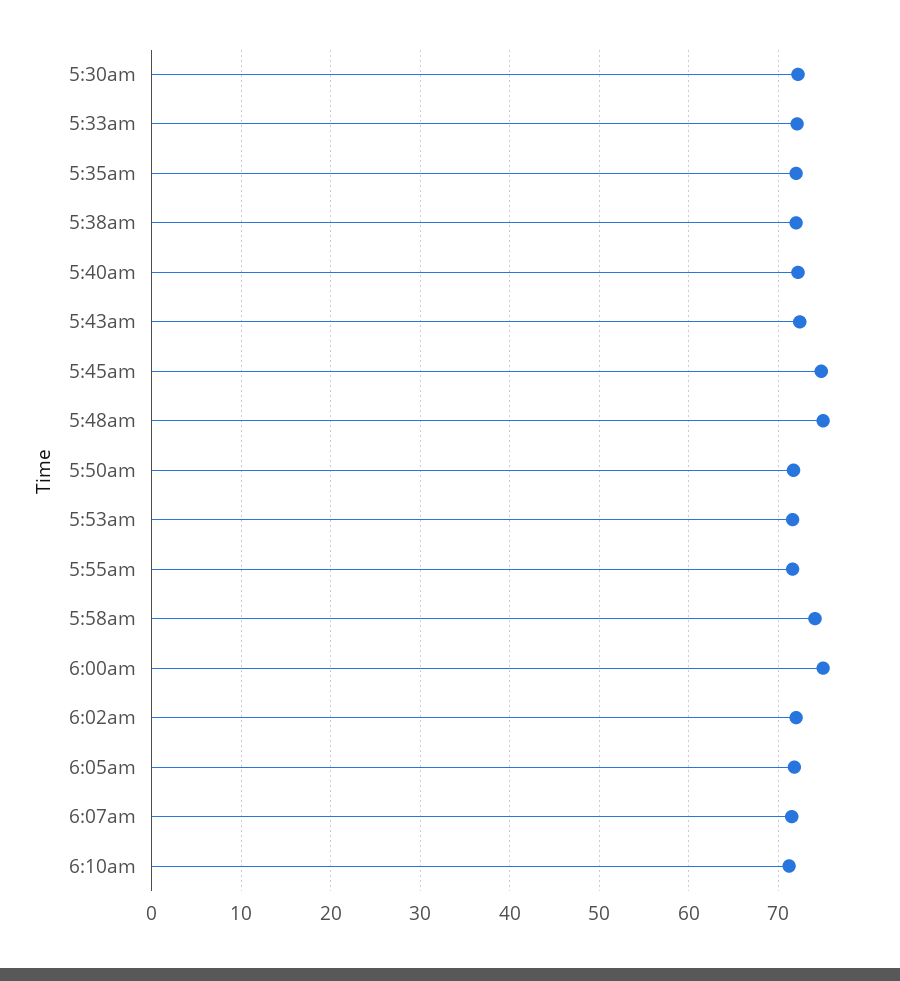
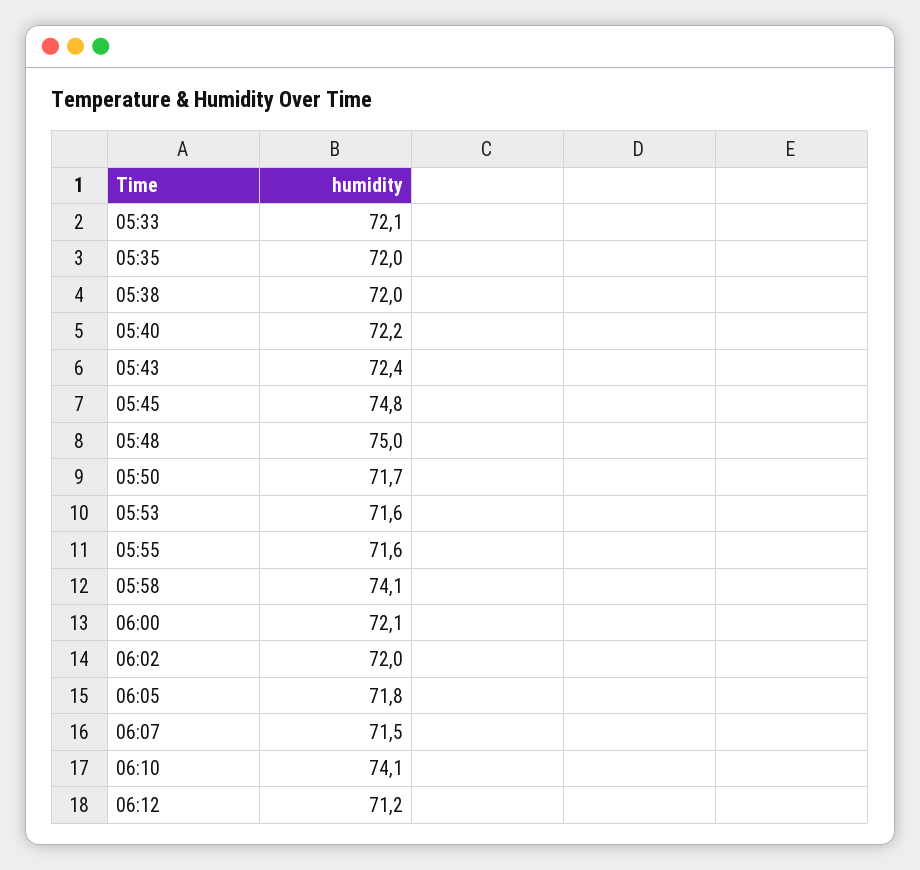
5:30am: 72 -> none
6:00am: 75 -> 72.1
6:10am: 71 -> 74.1
06:12: none -> 71.2

